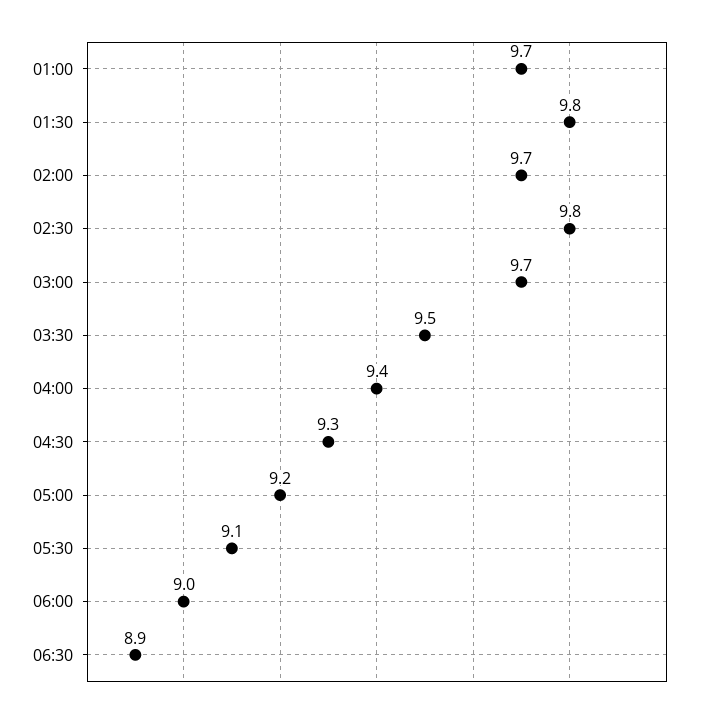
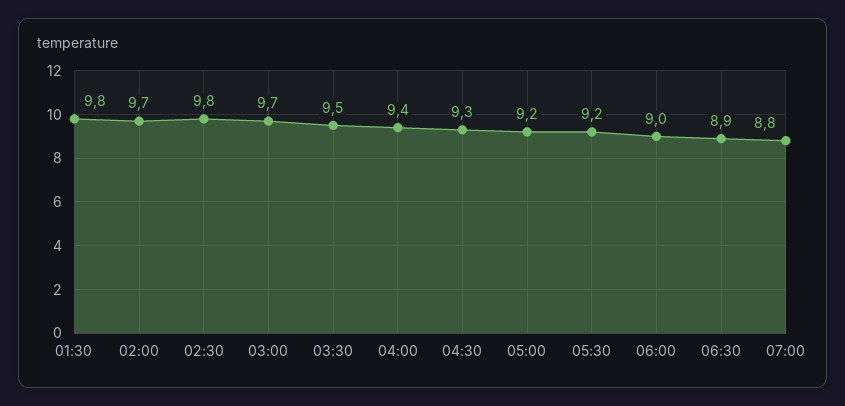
01:00: 9.7 -> none
05:30: 9.1 -> 9.2
07:00: none -> 8.8

